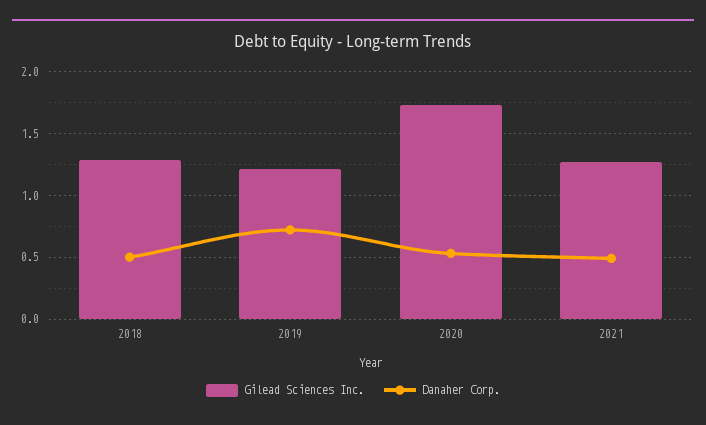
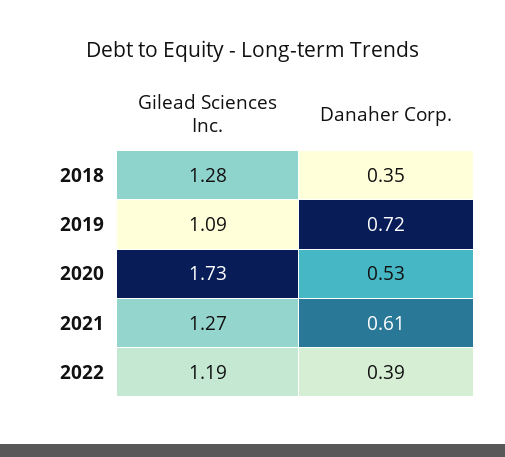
Danaher Corp., 2018: 0.5 -> 0.35
Gilead Sciences Inc., 2019: 1.2 -> 1.09
Danaher Corp., 2021: 0.5 -> 0.61
Gilead Sciences Inc., 2022: none -> 1.19
Danaher Corp., 2022: none -> 0.39

